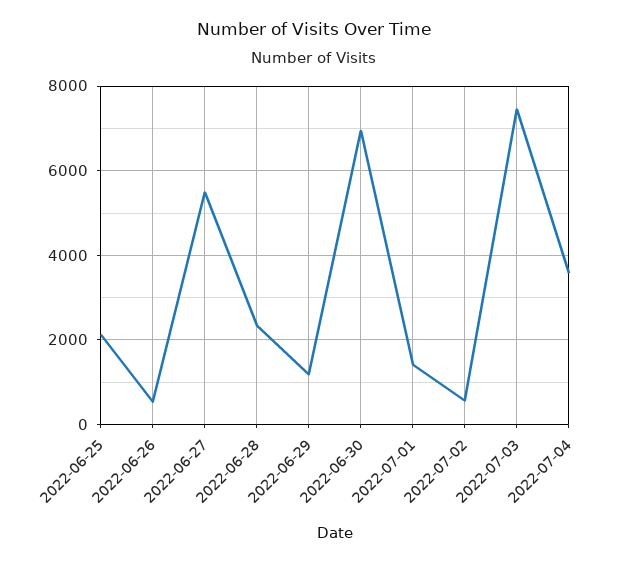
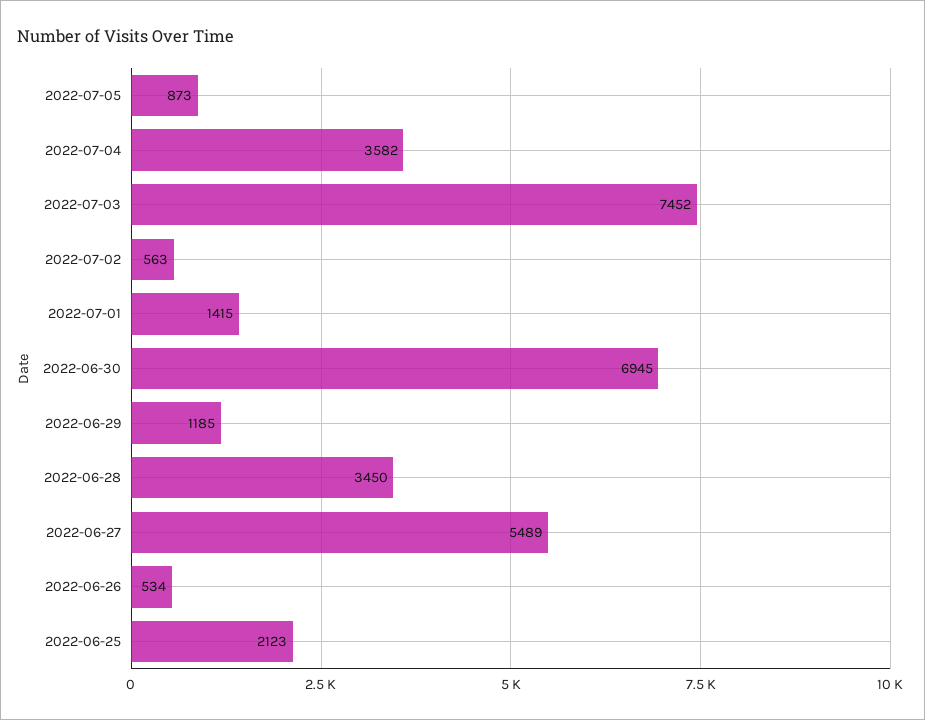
2022-06-28: 2400 -> 3450
2022-07-05: none -> 873

